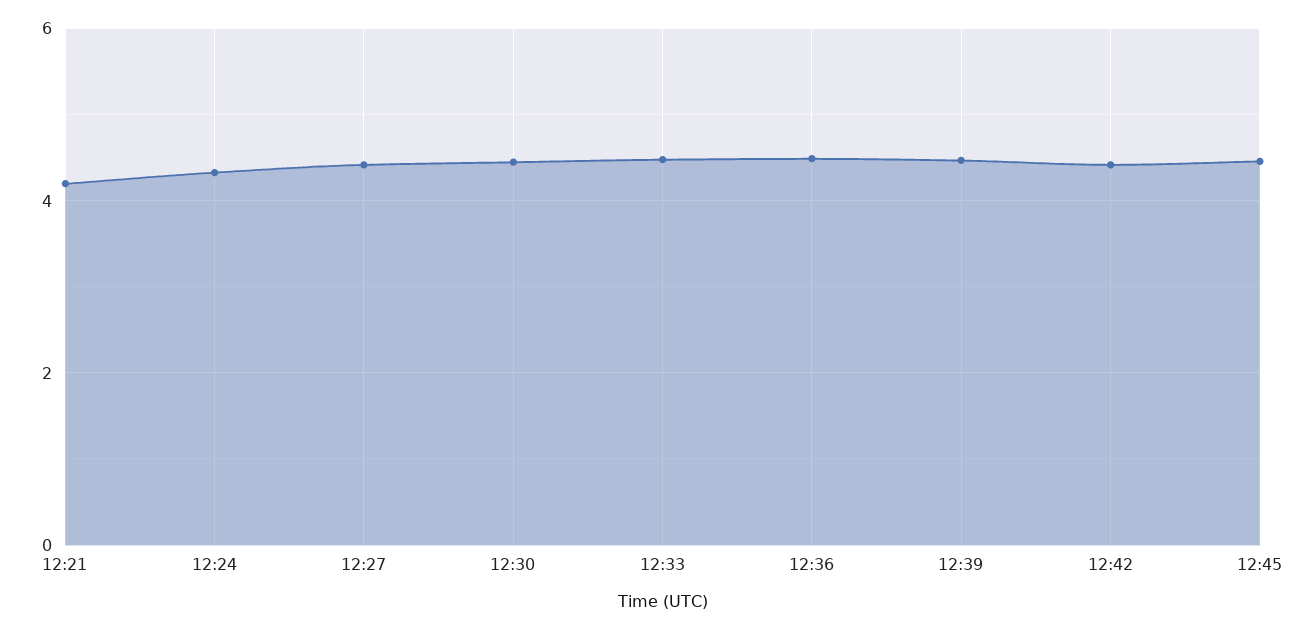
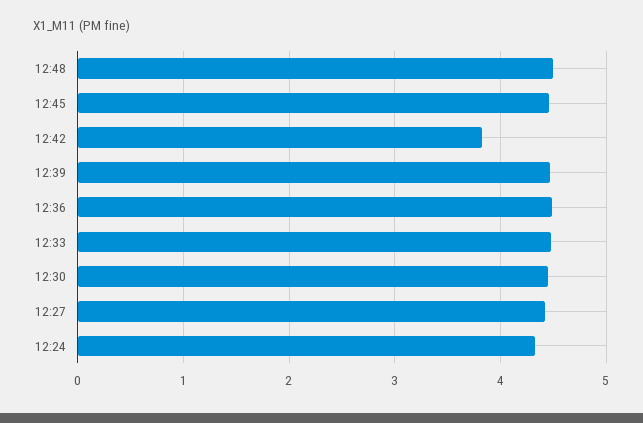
12:21: 4.2 -> none
12:42: 4.4 -> 3.8
12:48: none -> 4.5

